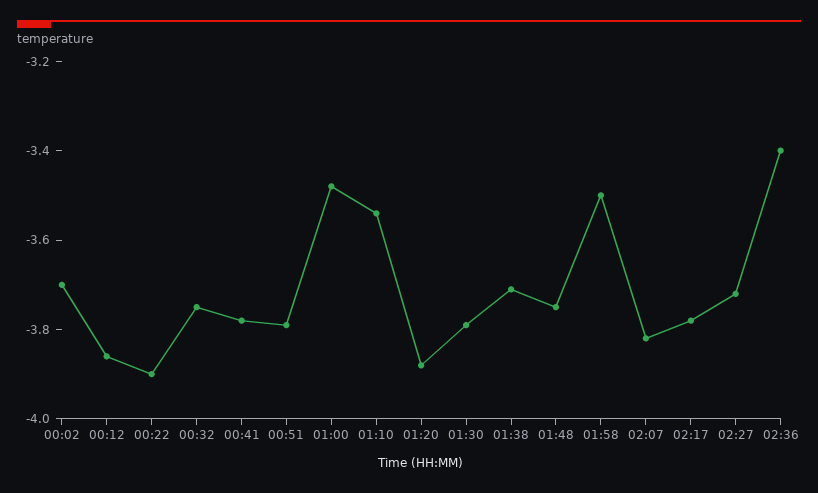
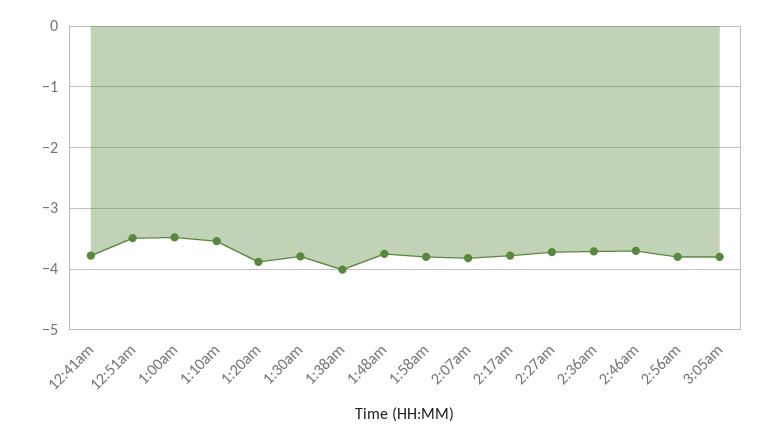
00:02: -3.7 -> none
00:12: -3.85 -> none
00:22: -3.9 -> none
00:32: -3.75 -> none
00:51: -3.8 -> -3.5
01:38: -3.7 -> -4
01:58: -3.5 -> -3.8
02:36: -3.4 -> -3.7
2:46am: none -> -3.7
2:56am: none -> -3.8
3:05am: none -> -3.8

